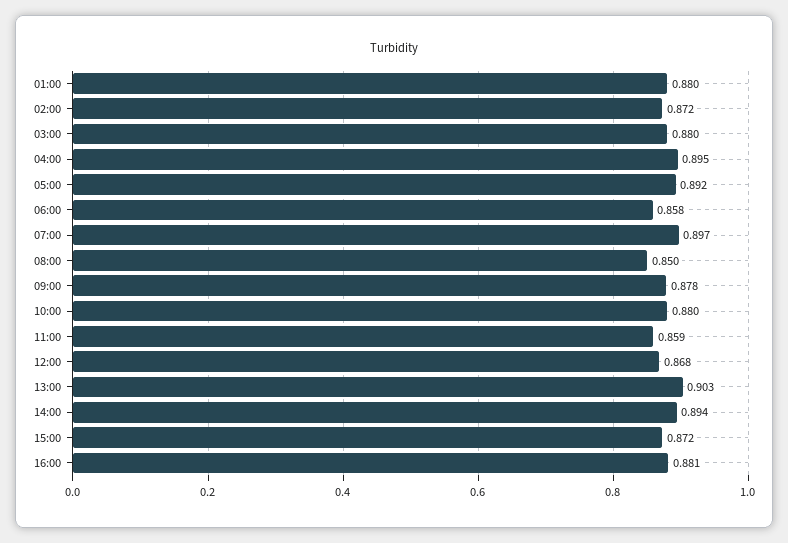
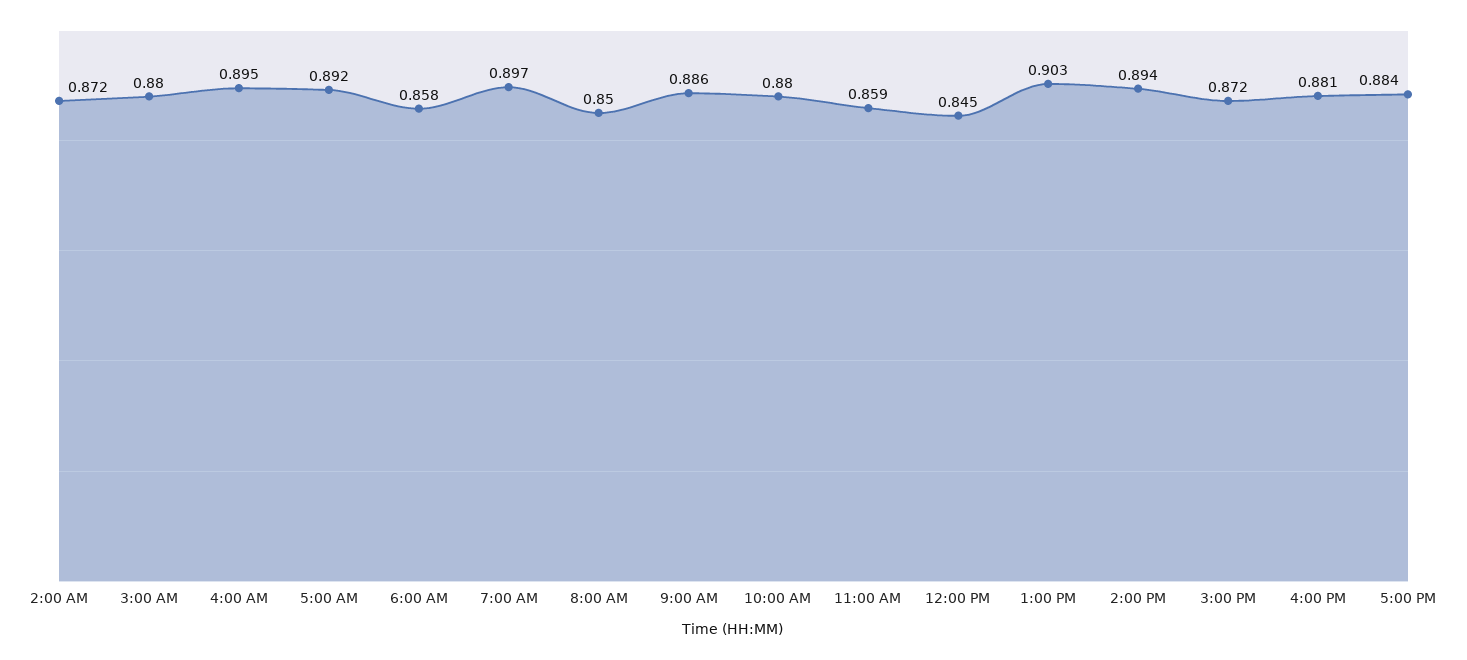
01:00: 0.88 -> none
09:00: 0.878 -> 0.886
12:00: 0.868 -> 0.845
5:00 PM: none -> 0.884

